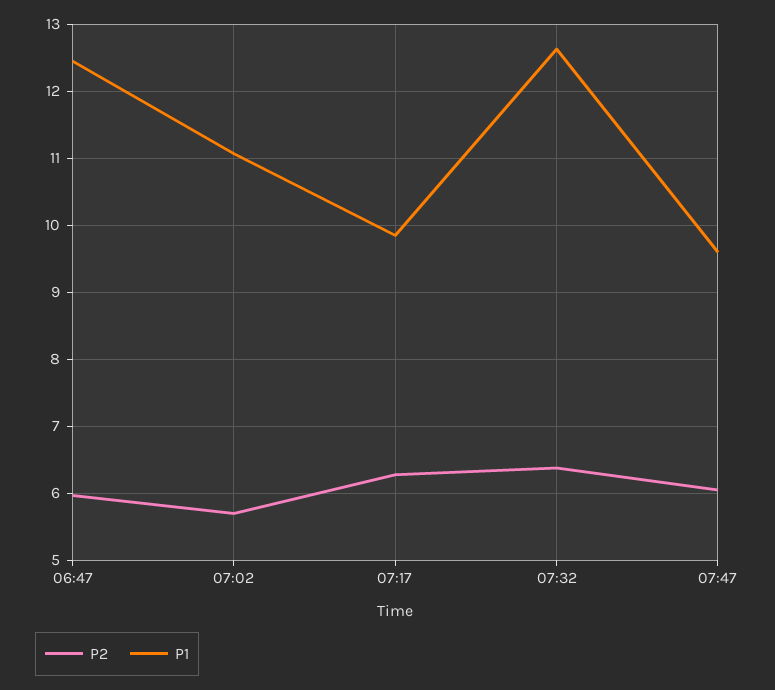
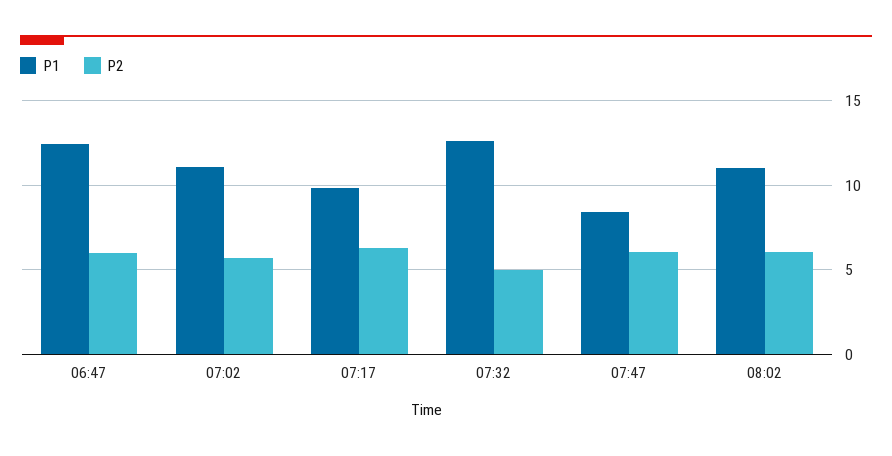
P2, 07:32: 6.4 -> 5
P1, 07:47: 9.6 -> 8.5
P1, 08:02: none -> 11
P2, 08:02: none -> 6

